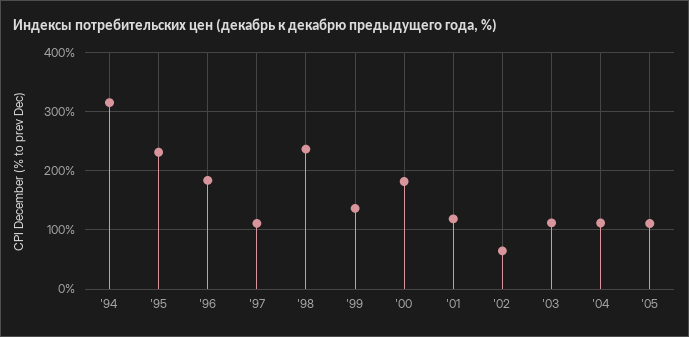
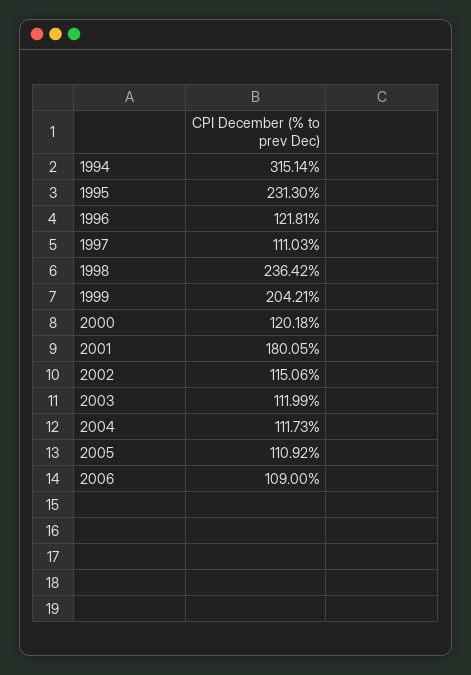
'96: 180 -> 121.81
'99: 140 -> 204.21
'00: 180 -> 120.18
'01: 120 -> 180.05
'02: 60 -> 115.06
2006: none -> 109

